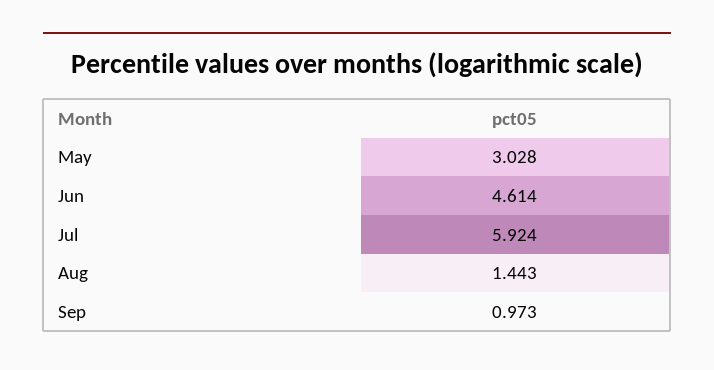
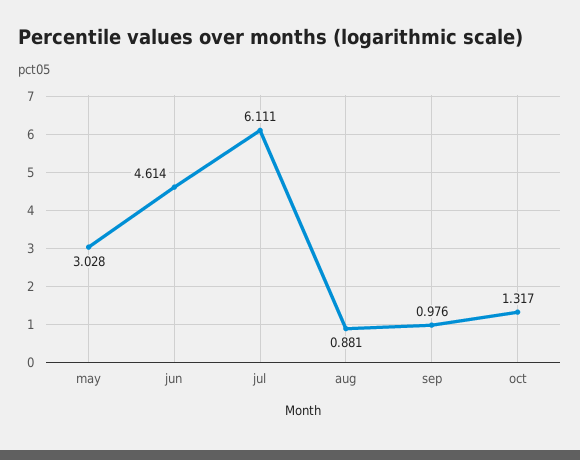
Jul: 5.924 -> 6.111
Aug: 1.443 -> 0.881
Sep: 0.973 -> 0.976
oct: none -> 1.317

